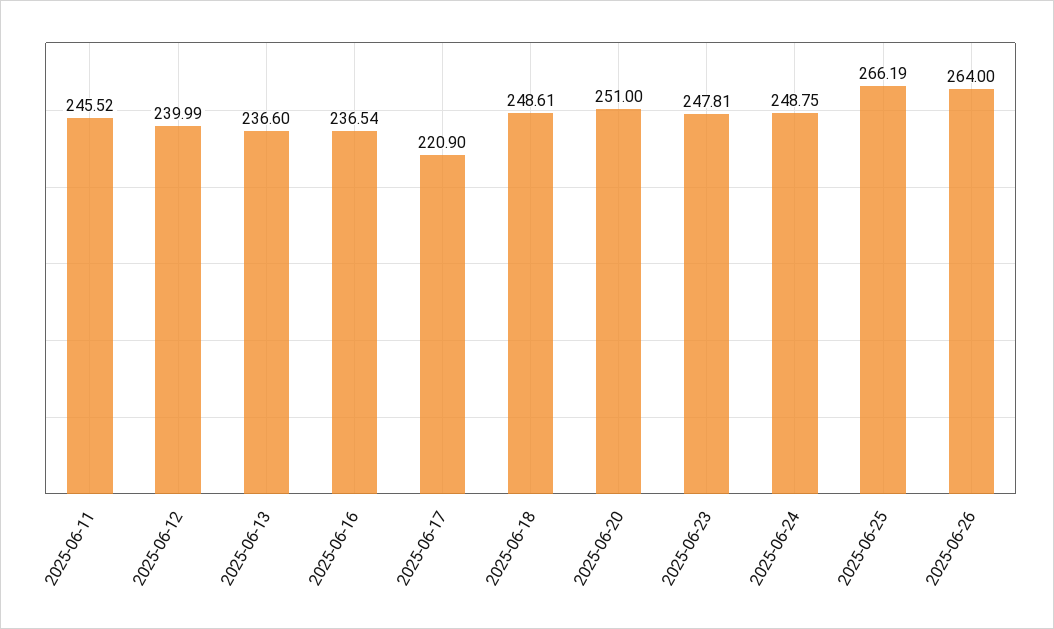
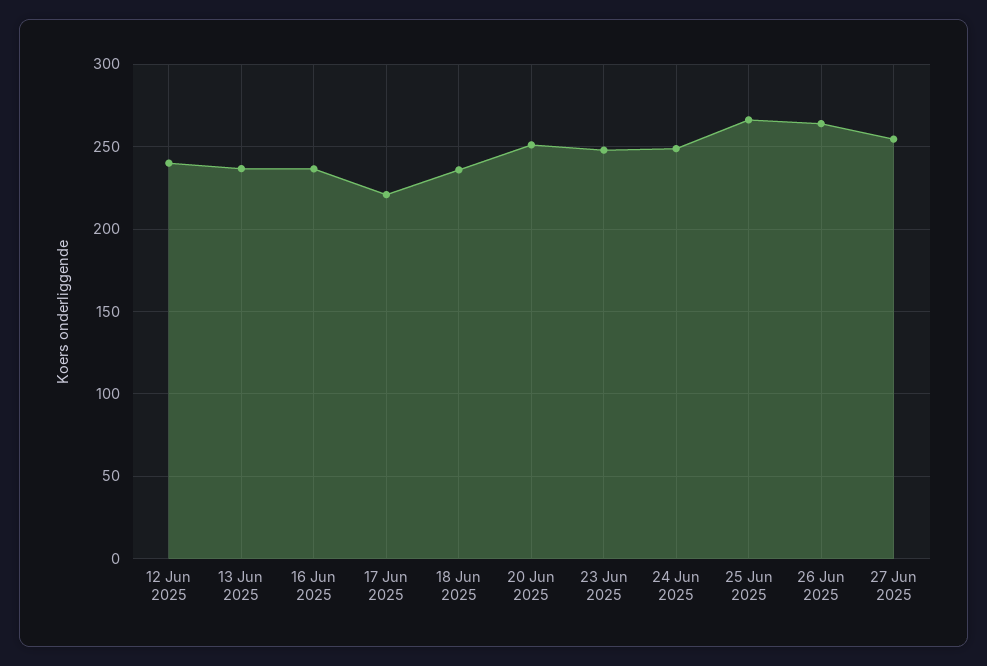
2025-06-11: 245.52 -> none
2025-06-18: 248.61 -> 235
27 Jun 2025: none -> 255

